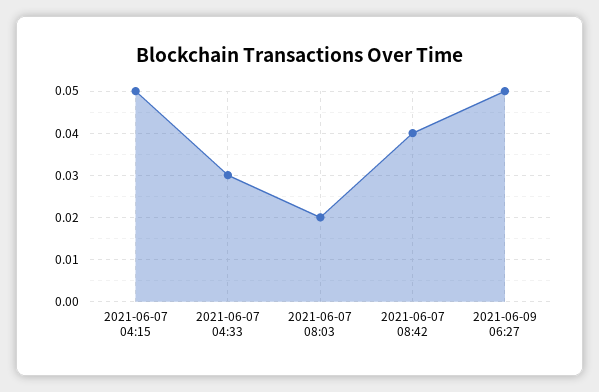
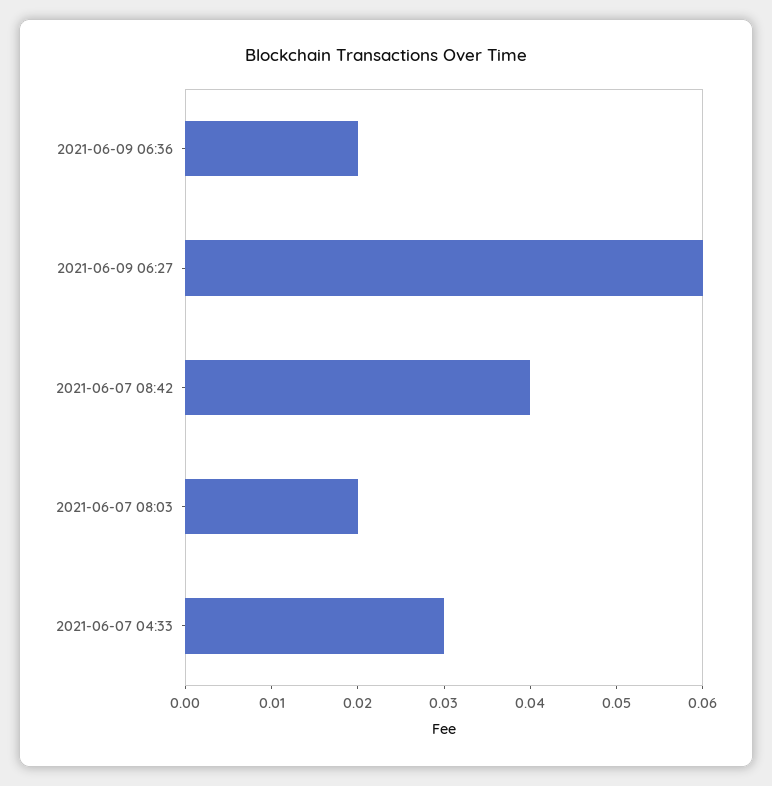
2021-06-07 04:15: 0.05 -> none
2021-06-09 06:27: 0.05 -> 0.06
2021-06-09 06:36: none -> 0.02

